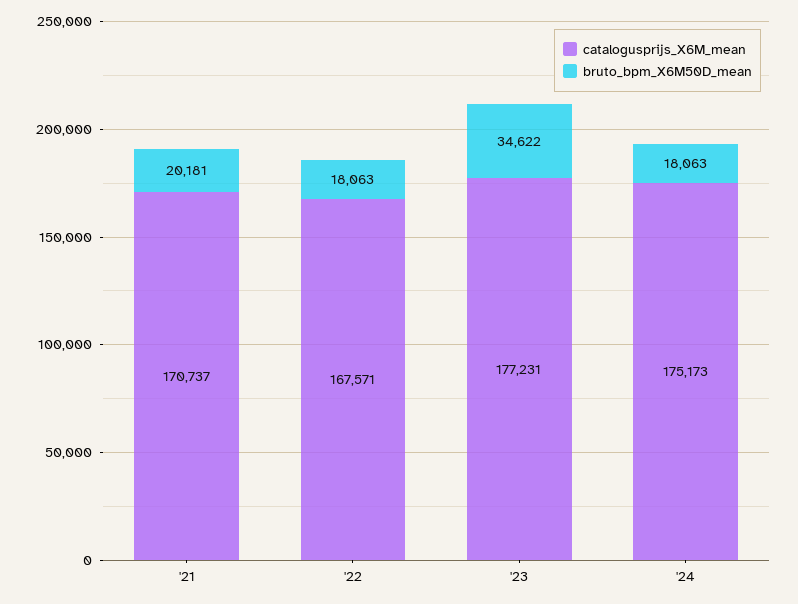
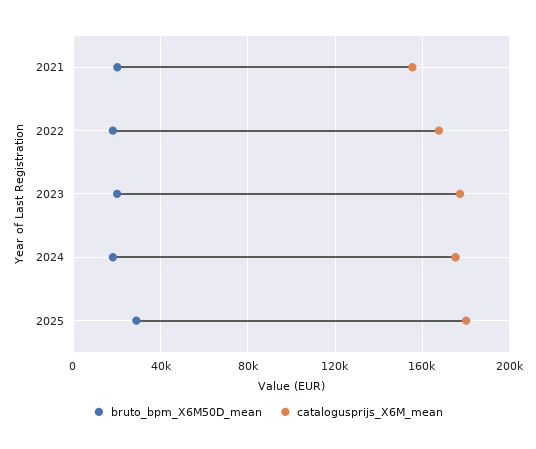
catalogusprijs_X6M_mean, '21: 170737 -> 155000
bruto_bpm_X6M50D_mean, '23: 34622 -> 20000
bruto_bpm_X6M50D_mean, 2025: none -> 30000
catalogusprijs_X6M_mean, 2025: none -> 180000

